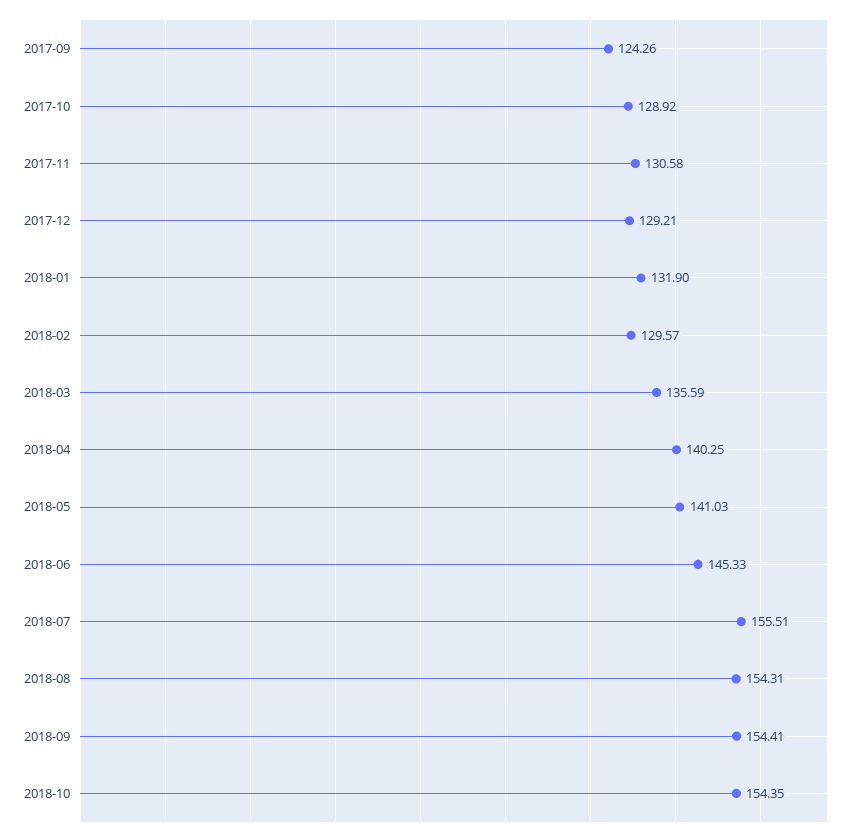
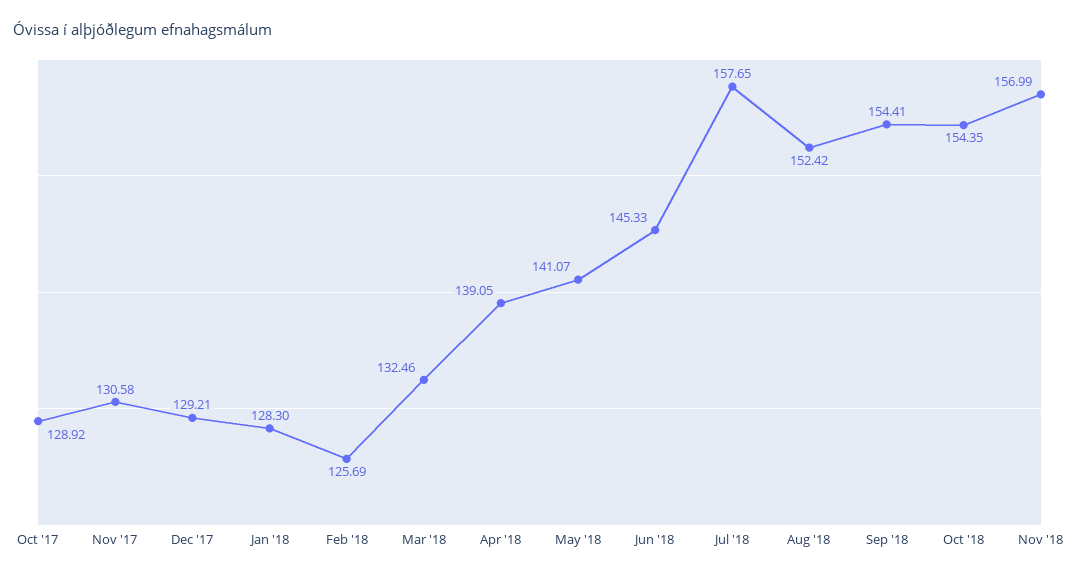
2017-09: 124.26 -> none
2018-01: 131.9 -> 128.3
2018-02: 129.57 -> 125.69
2018-03: 135.59 -> 132.46
2018-04: 140.25 -> 139.05
2018-05: 141.03 -> 141.07
2018-07: 155.51 -> 157.65
2018-08: 154.31 -> 152.42
Nov '18: none -> 156.99

